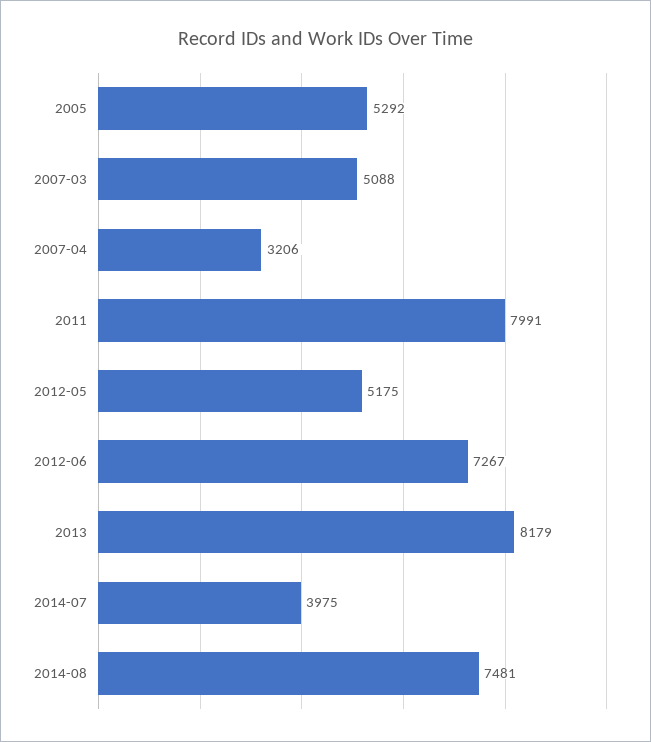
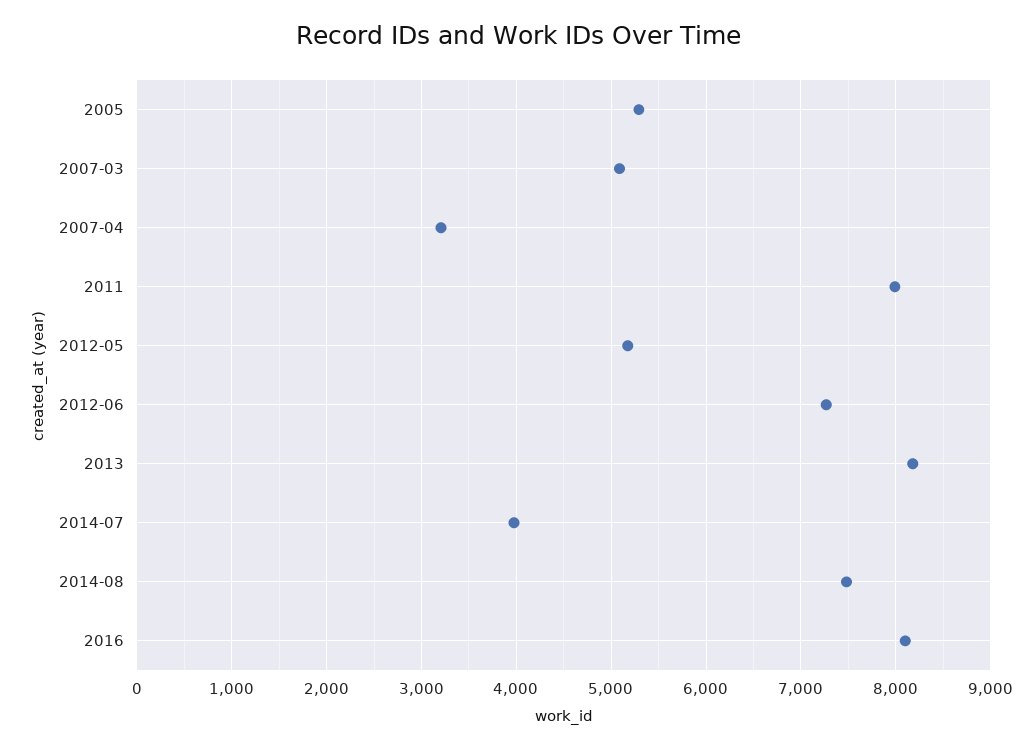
2016: none -> 8100

